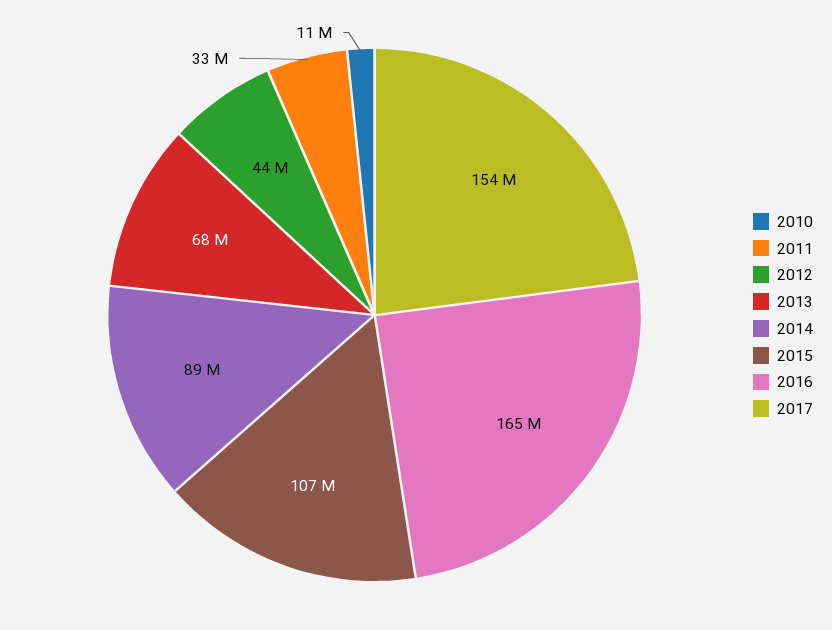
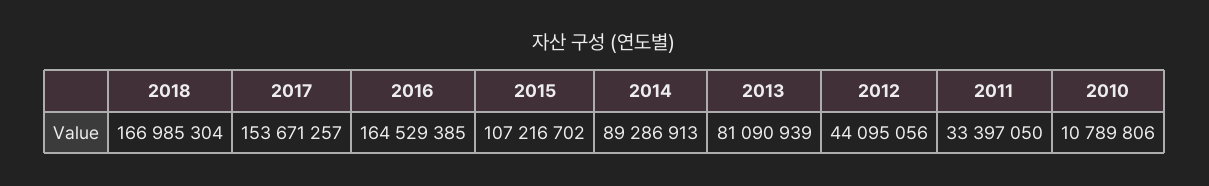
2013: 68000000 -> 81090939
2018: none -> 166985304

